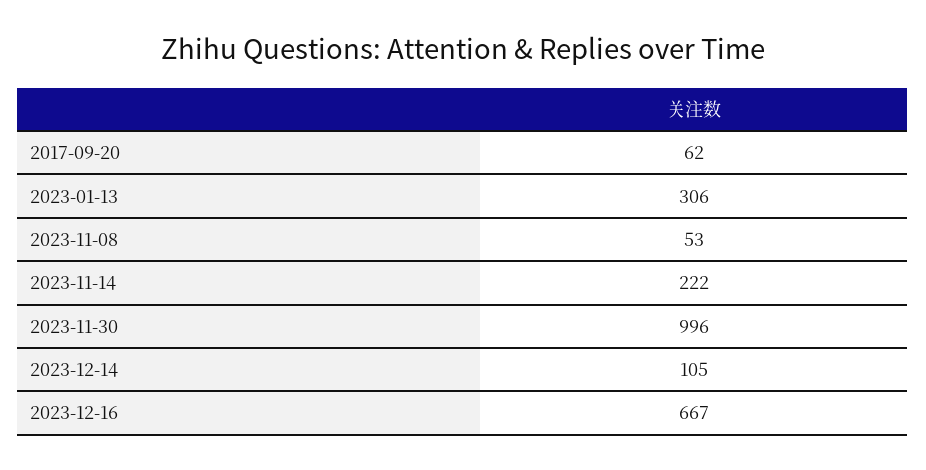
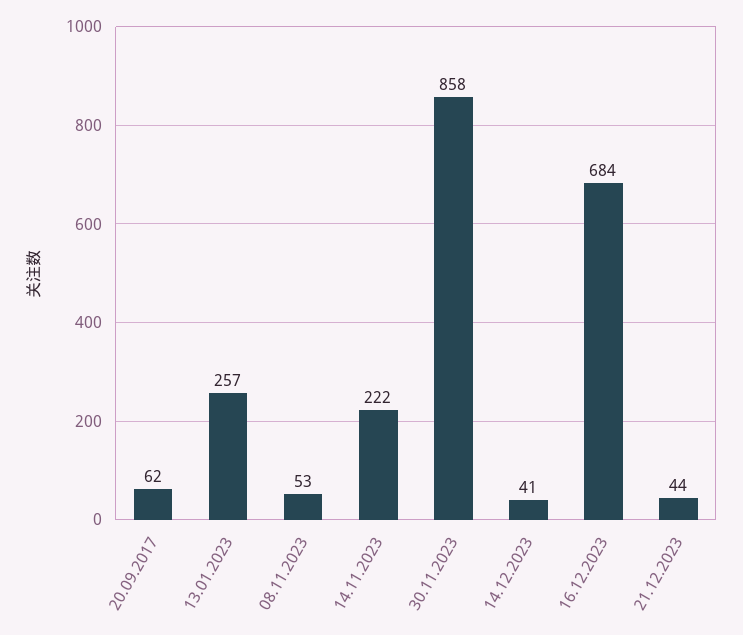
2023-01-13: 306 -> 257
2023-11-30: 996 -> 858
2023-12-14: 105 -> 41
2023-12-16: 667 -> 684
21.12.2023: none -> 44

